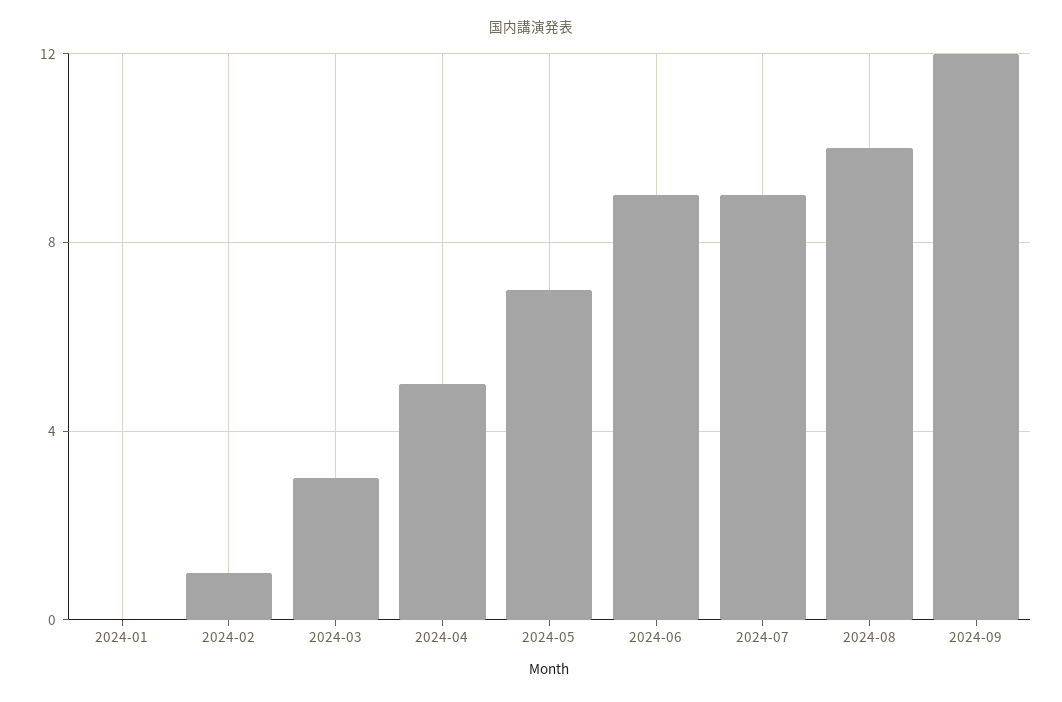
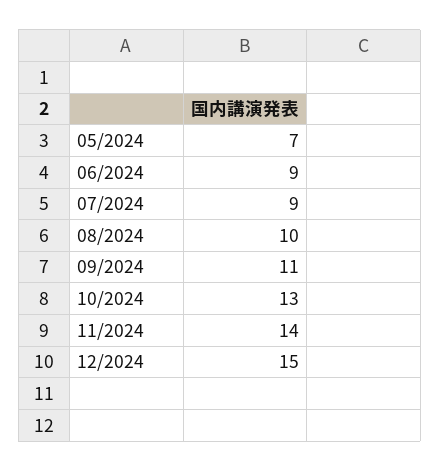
2024-01: 0 -> none
2024-02: 1 -> none
2024-03: 3 -> none
2024-04: 5 -> none
2024-09: 12 -> 11
10/2024: none -> 13
11/2024: none -> 14
12/2024: none -> 15

